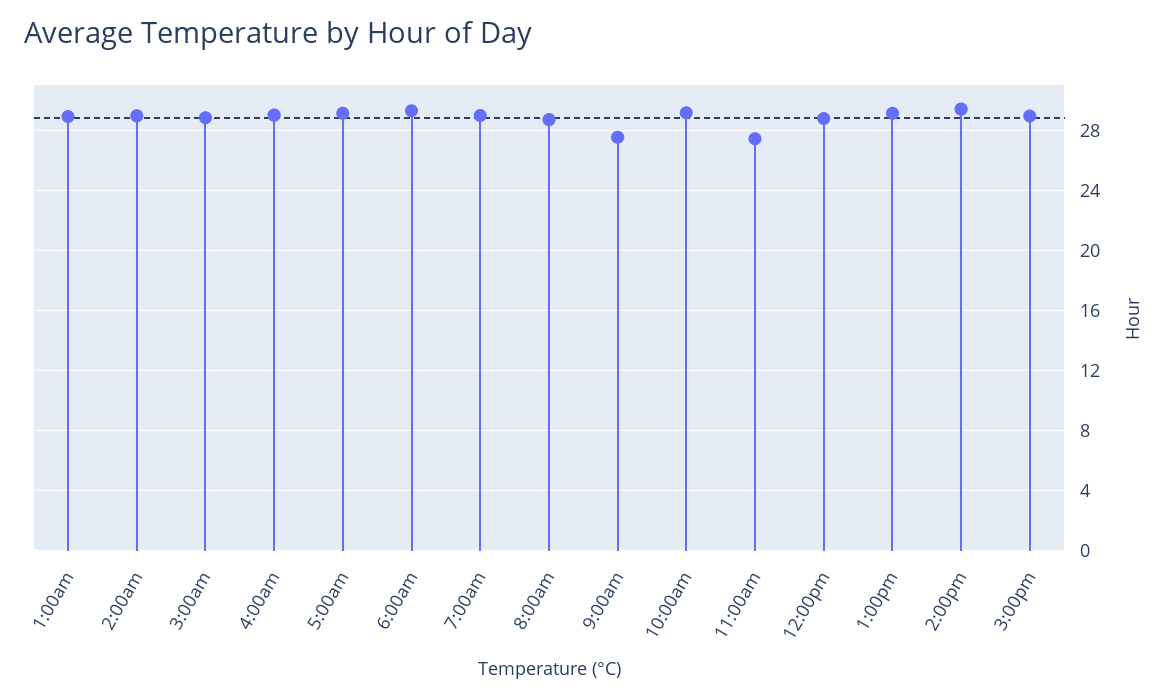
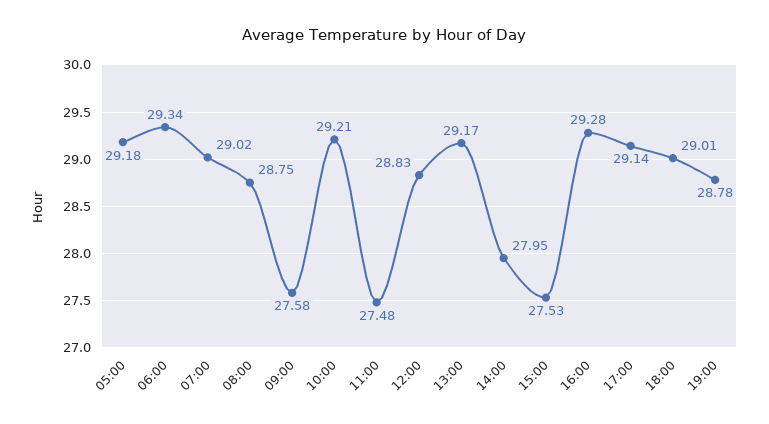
1:00am: 29 -> none
2:00am: 29 -> none
3:00am: 29 -> none
4:00am: 29 -> none
2:00pm: 29.5 -> 27.95
3:00pm: 29 -> 27.53
16:00: none -> 29.28
17:00: none -> 29.14
18:00: none -> 29.01
19:00: none -> 28.78

